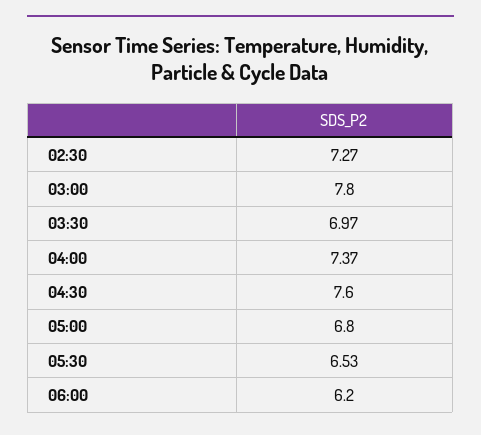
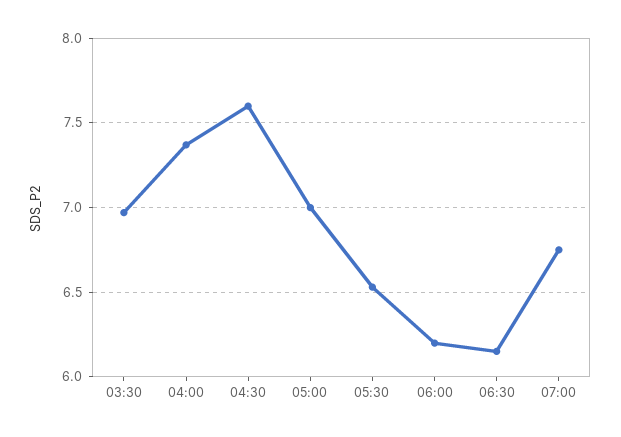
02:30: 7.27 -> none
03:00: 7.8 -> none
05:00: 6.8 -> 7
06:30: none -> 6.15
07:00: none -> 6.75

